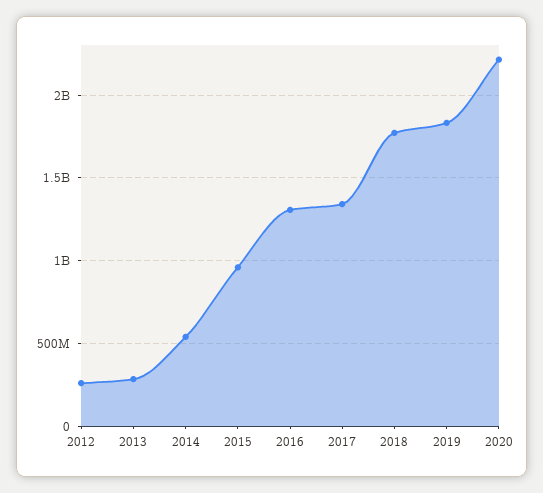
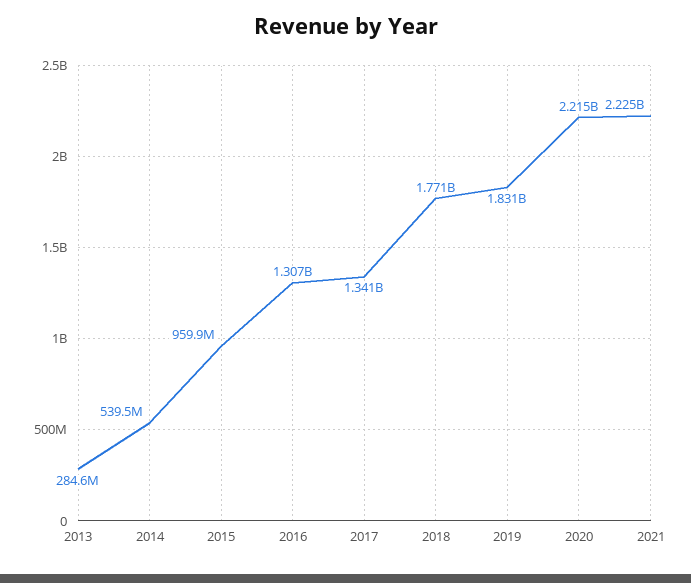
2012: 250000000 -> none
2021: none -> 2225000000

